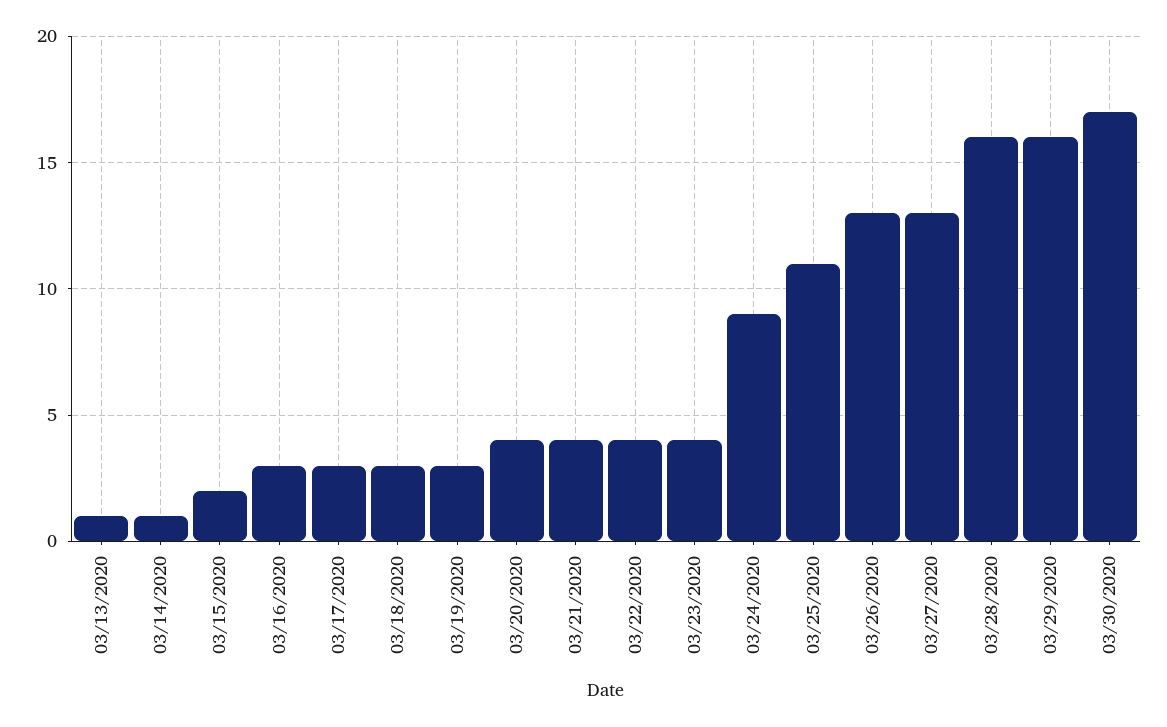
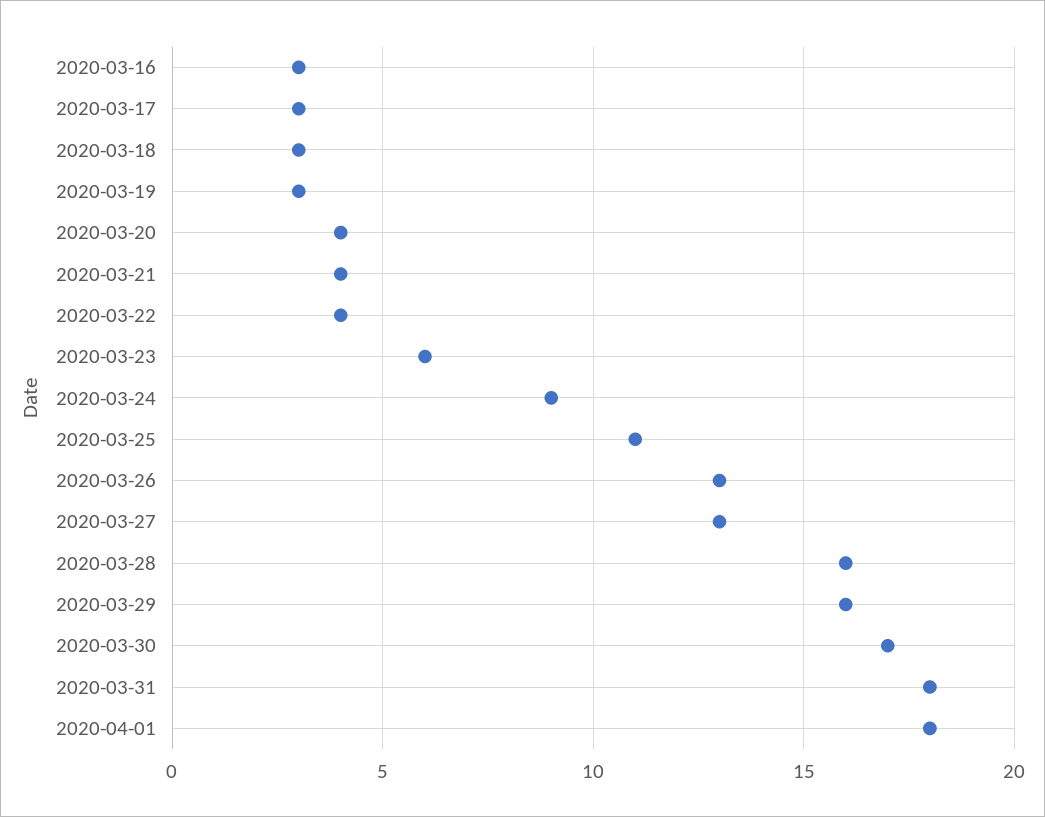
03/13/2020: 1 -> none
03/14/2020: 1 -> none
03/15/2020: 2 -> none
03/23/2020: 4 -> 6
2020-03-31: none -> 18
2020-04-01: none -> 18

